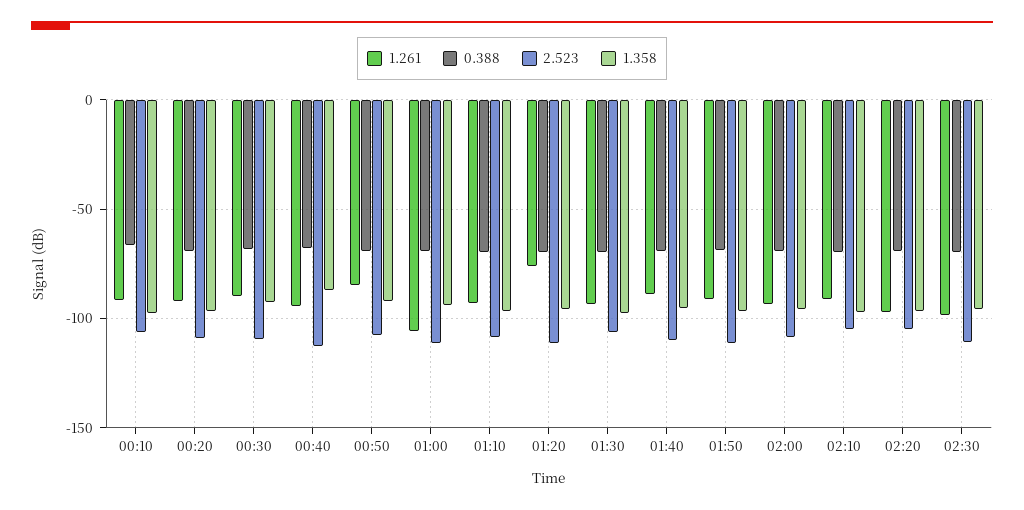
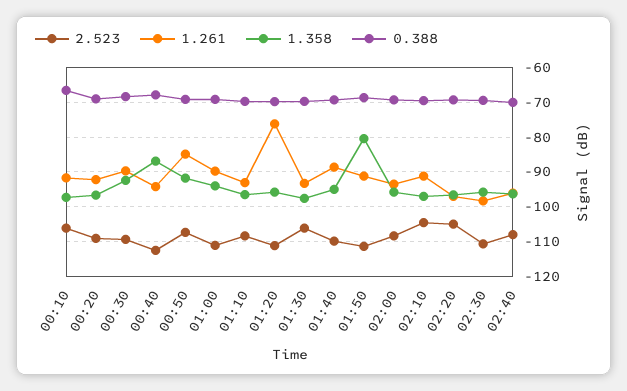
1.261, 01:00: -105 -> -90
1.358, 01:50: -95 -> -80
2.523, 02:40: none -> -108
1.261, 02:40: none -> -96
1.358, 02:40: none -> -96
0.388, 02:40: none -> -70

